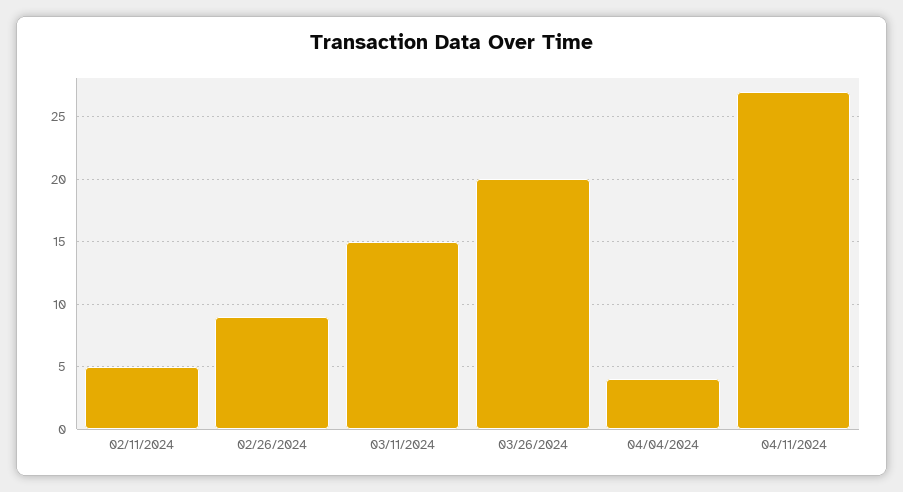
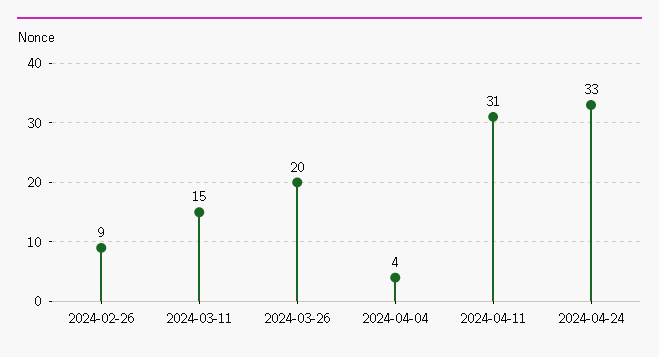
02/11/2024: 5 -> none
04/11/2024: 27 -> 31
2024-04-24: none -> 33

